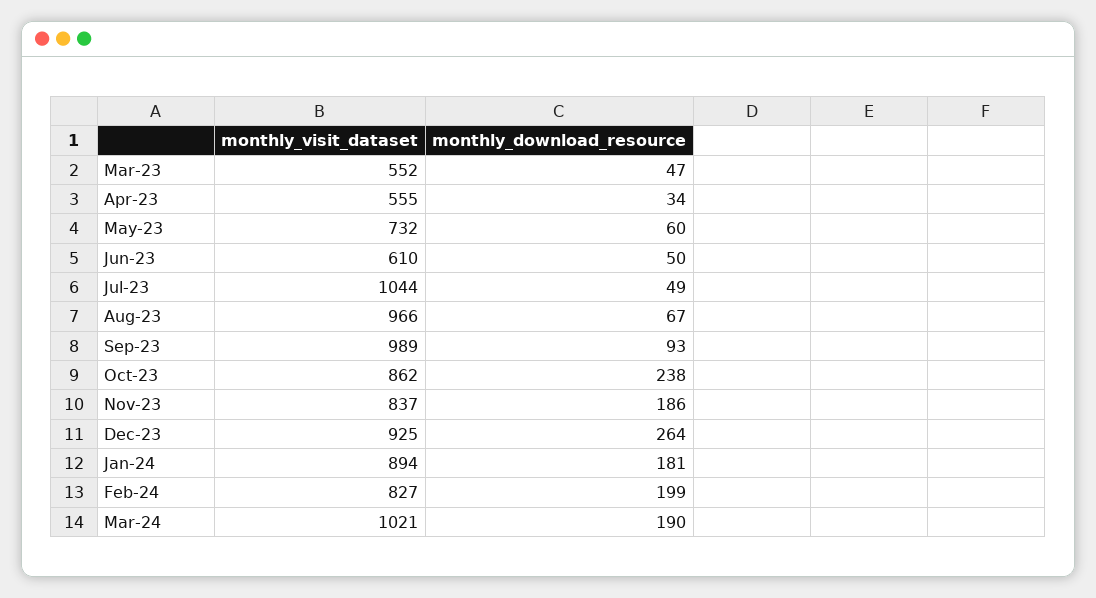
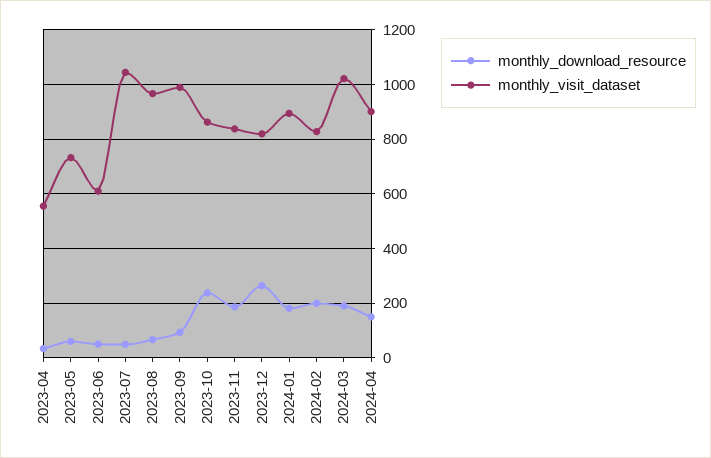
monthly_visit_dataset, Mar-23: 552 -> none
monthly_download_resource, Mar-23: 47 -> none
monthly_visit_dataset, Dec-23: 925 -> 825
monthly_download_resource, 2024-04: none -> 150
monthly_visit_dataset, 2024-04: none -> 900

